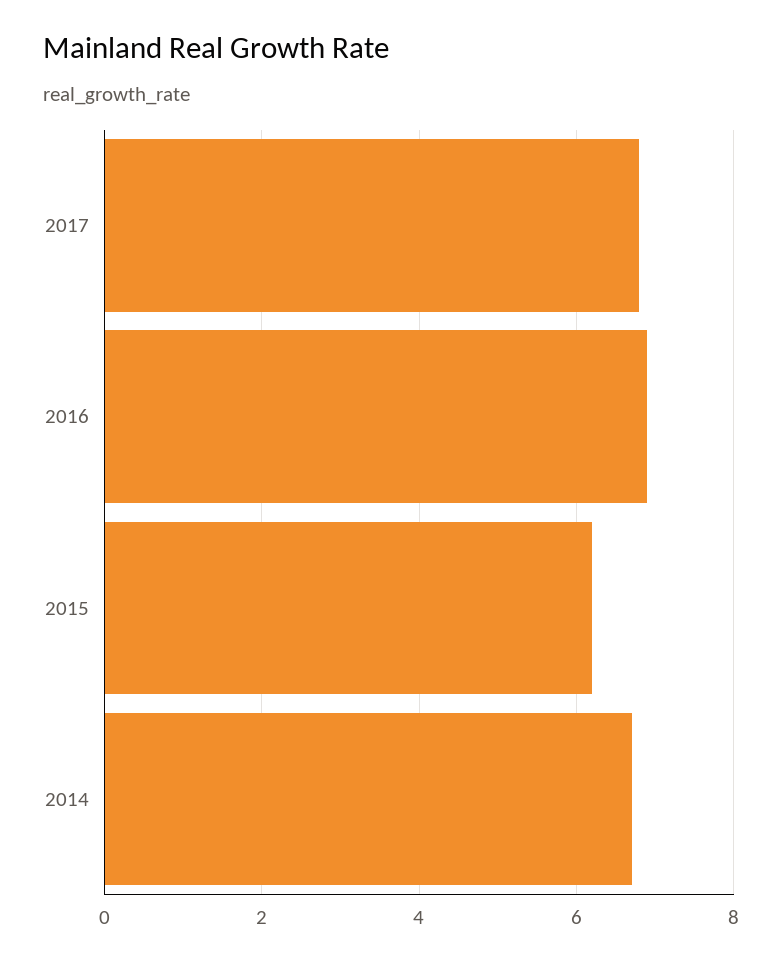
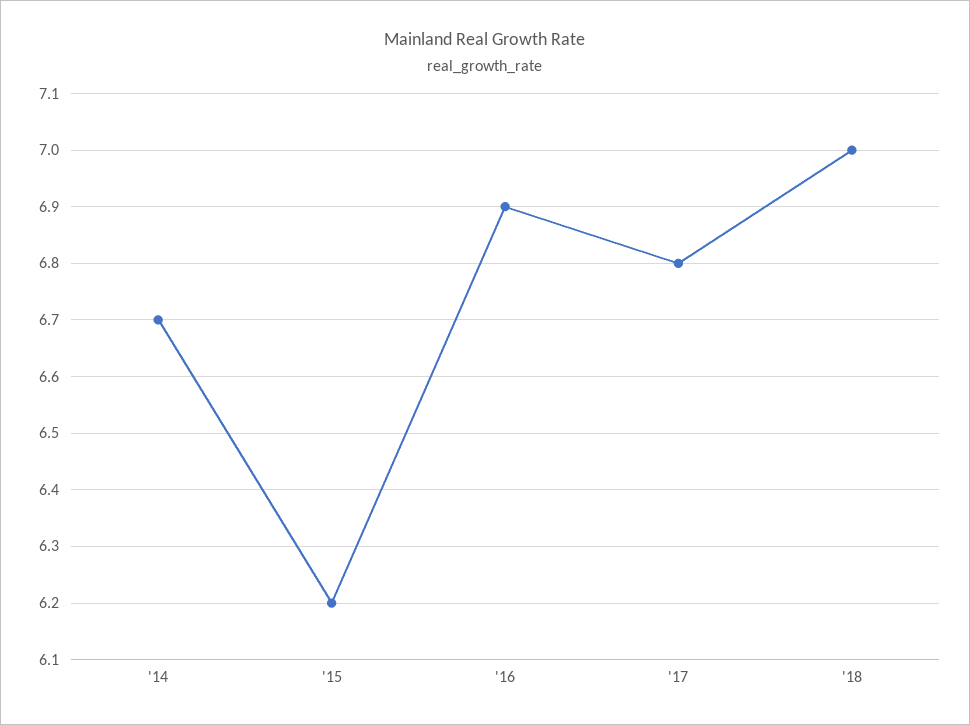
'18: none -> 7

